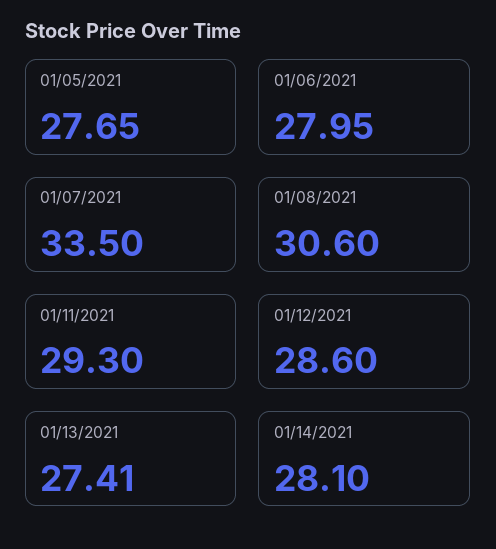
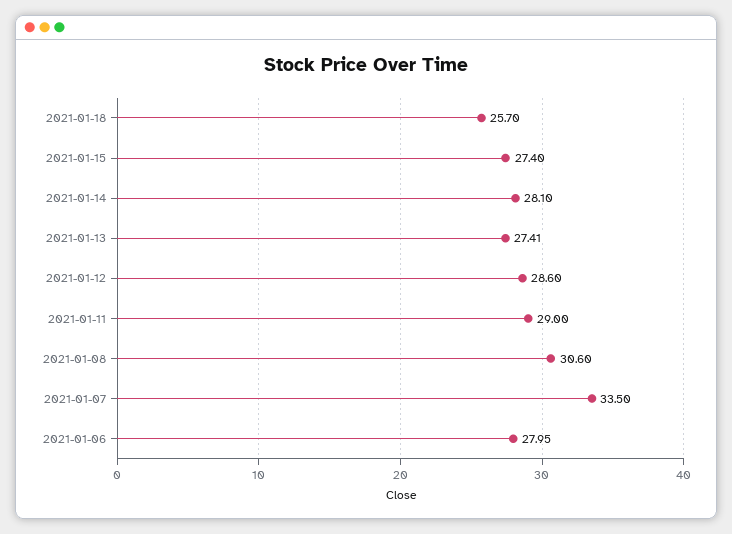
01/05/2021: 27.65 -> none
01/11/2021: 29.3 -> 29
2021-01-18: none -> 25.7
2021-01-15: none -> 27.4

